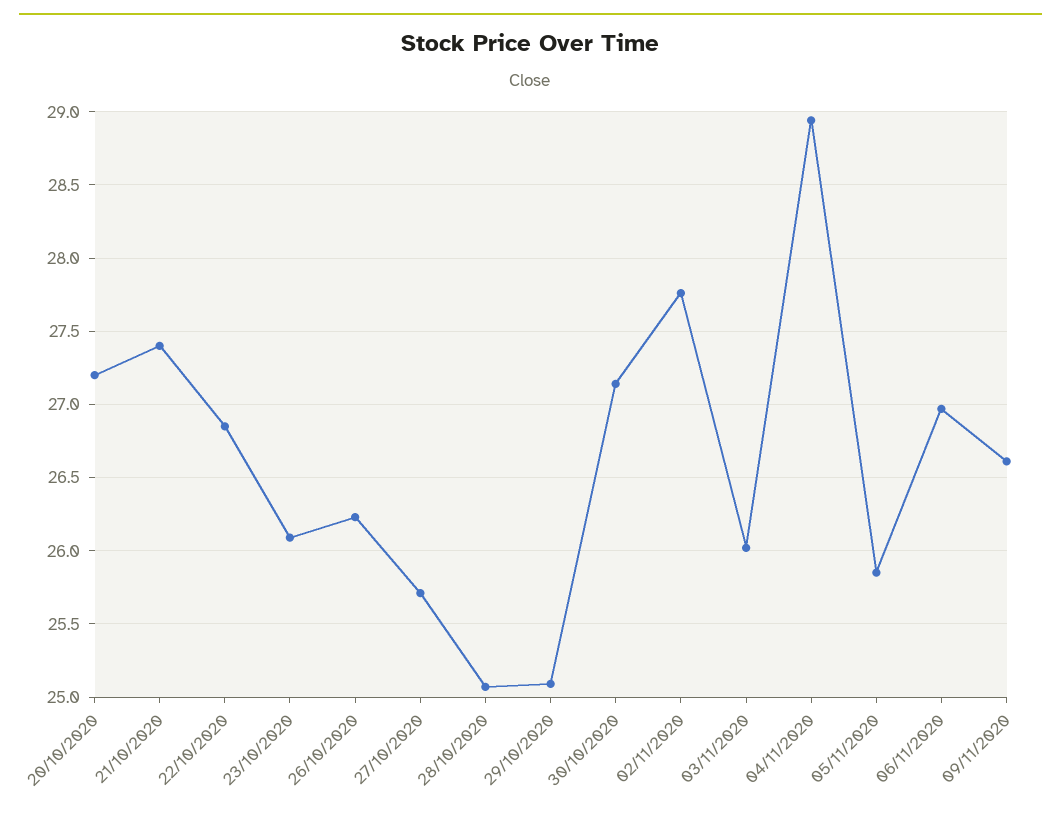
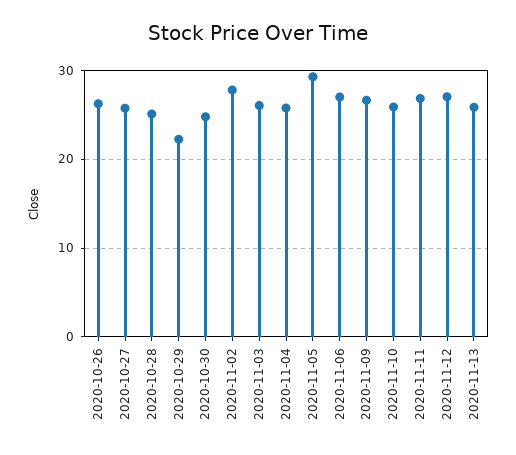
20/10/2020: 27.2 -> none
21/10/2020: 27.4 -> none
22/10/2020: 26.85 -> none
23/10/2020: 26.1 -> none
29/10/2020: 25.1 -> 22
30/10/2020: 27.15 -> 25
04/11/2020: 28.95 -> 26
05/11/2020: 25.85 -> 29
2020-11-10: none -> 26
2020-11-11: none -> 27
2020-11-12: none -> 27
2020-11-13: none -> 26

